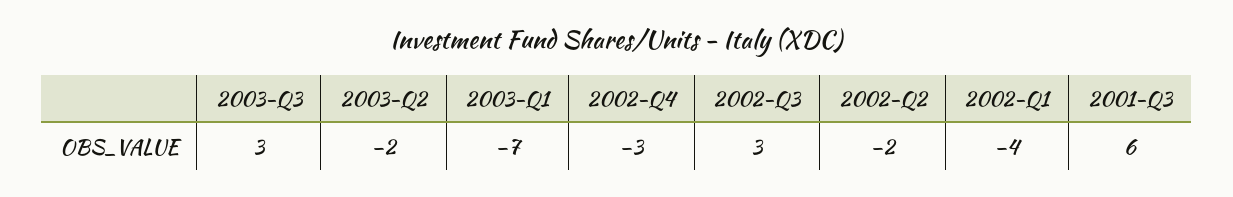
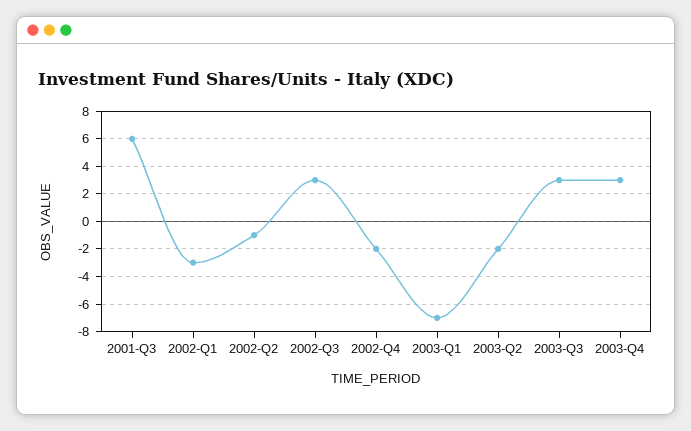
2002-Q4: -3 -> -2
2002-Q2: -2 -> -1
2002-Q1: -4 -> -3
2003-Q4: none -> 3

